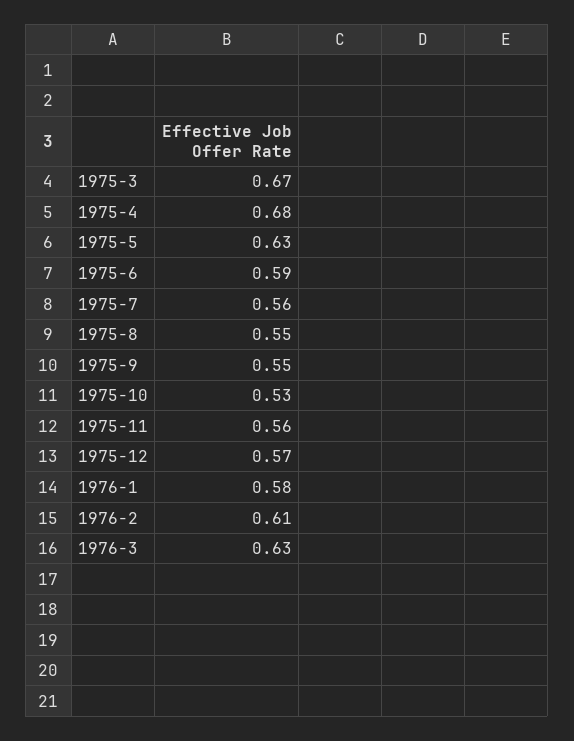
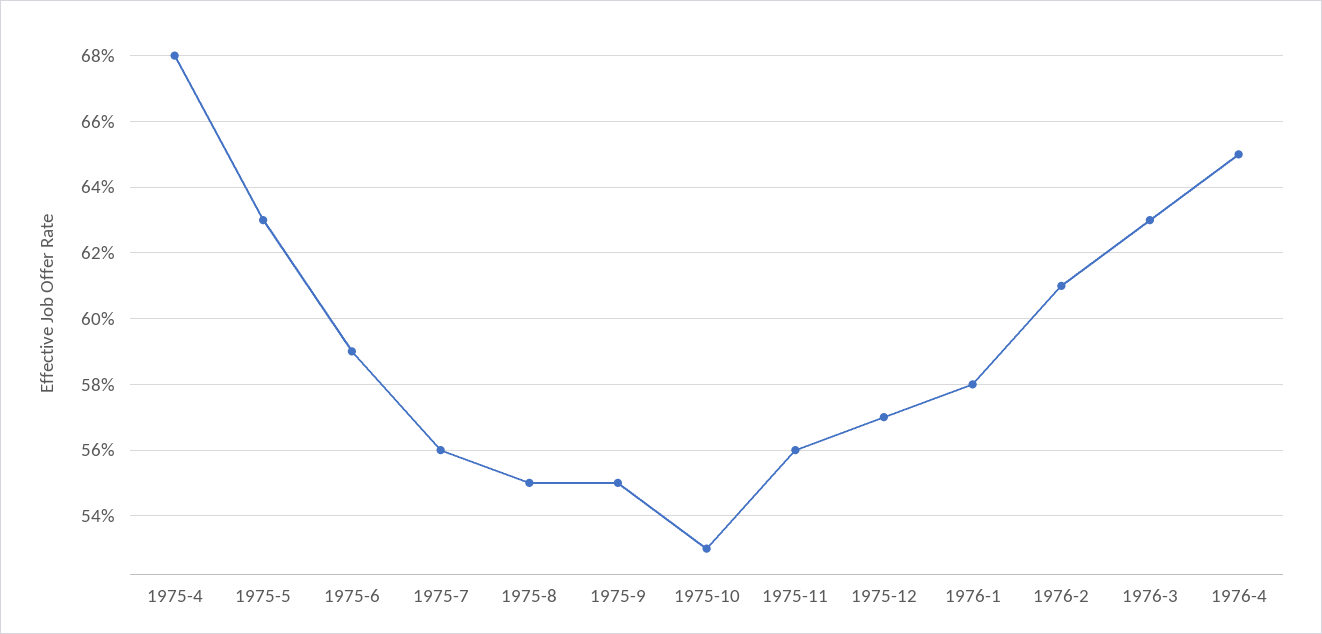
1975-3: 0.67 -> none
1976-4: none -> 0.65

